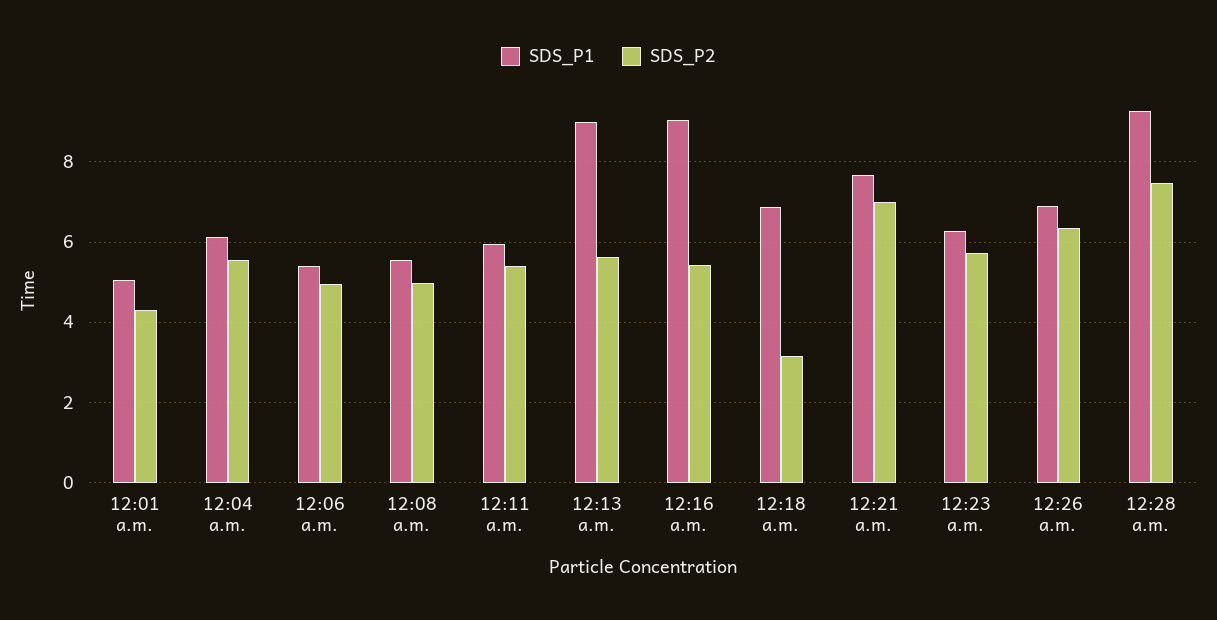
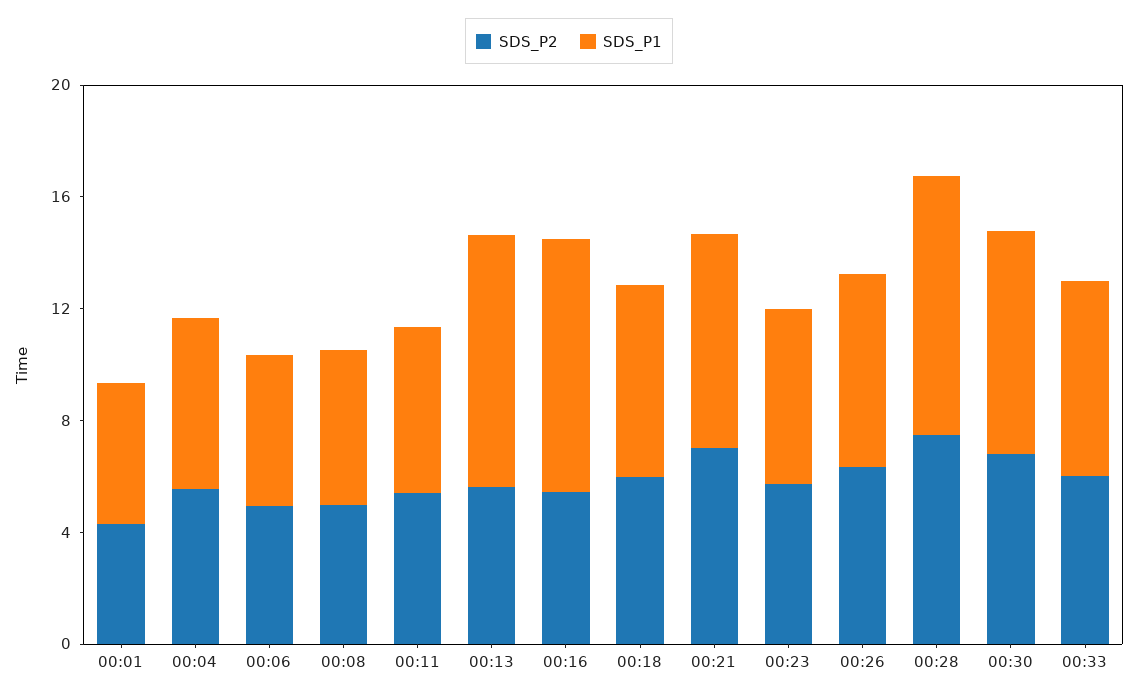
SDS_P2, 12:18 a.m.: 3.2 -> 6
SDS_P2, 00:30: none -> 7
SDS_P1, 00:30: none -> 8
SDS_P2, 00:33: none -> 6
SDS_P1, 00:33: none -> 7

